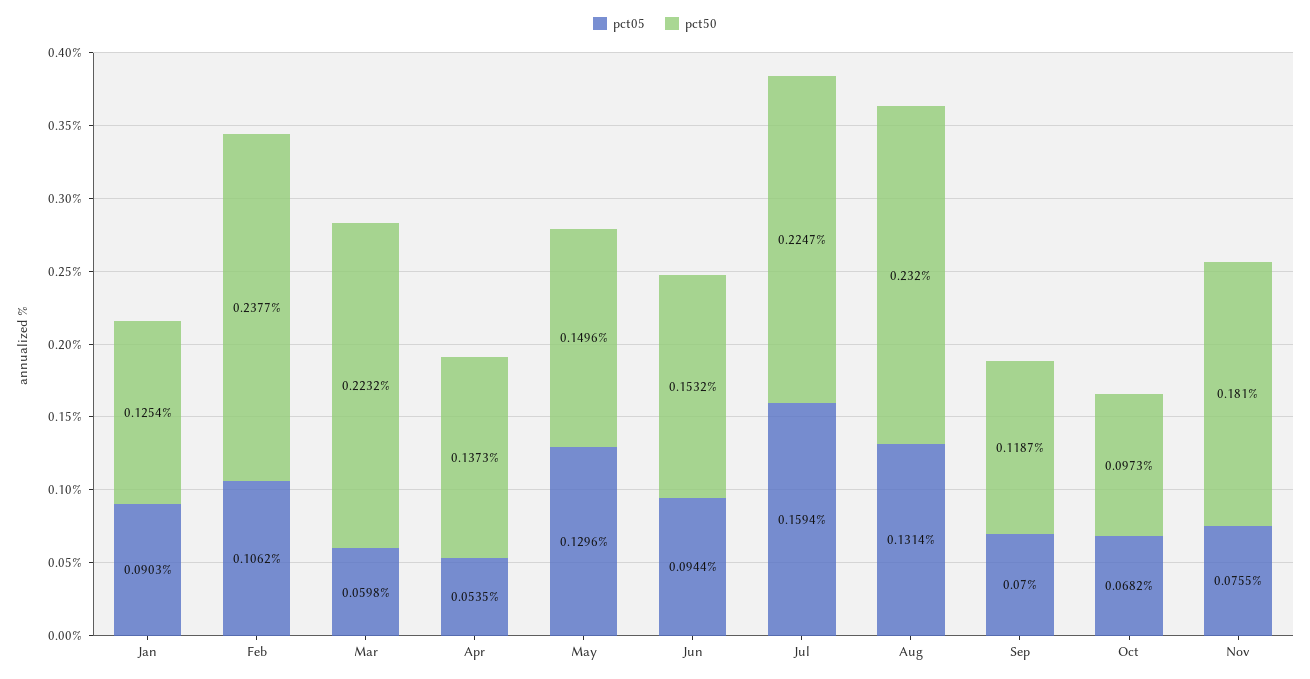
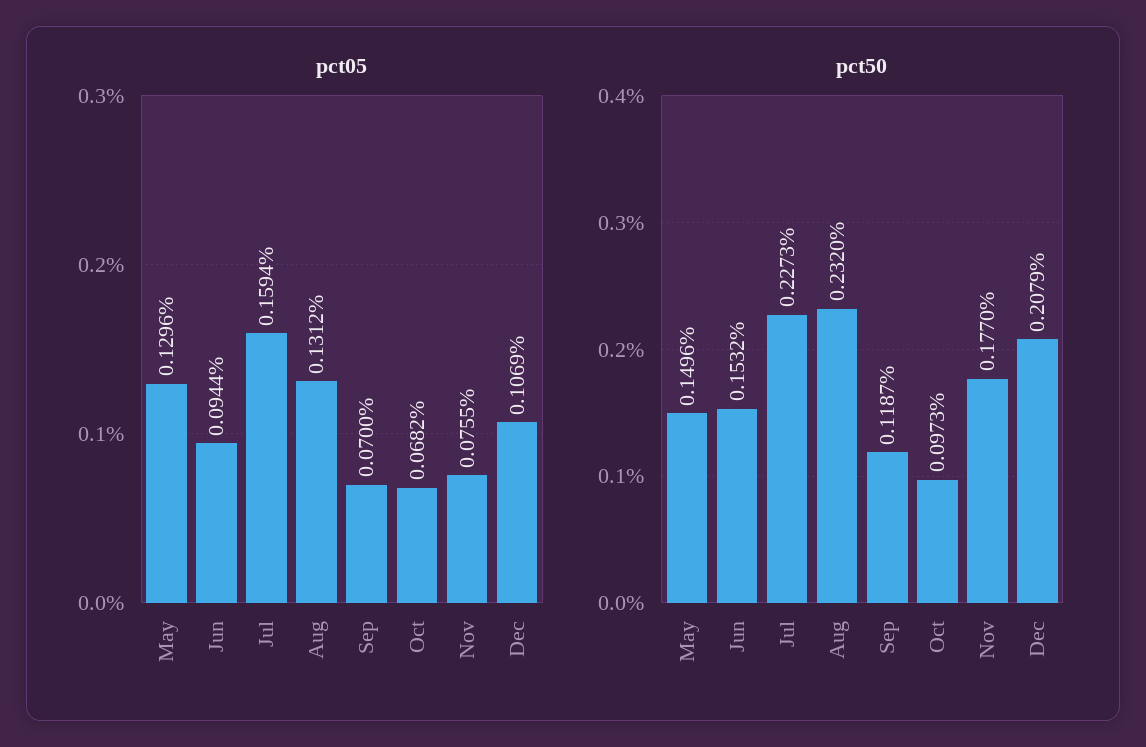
pct05, Jan: 0.0903 -> none
pct50, Jan: 0.1254 -> none
pct05, Feb: 0.1062 -> none
pct50, Feb: 0.2377 -> none
pct05, Mar: 0.0598 -> none
pct50, Mar: 0.2232 -> none
pct05, Apr: 0.0535 -> none
pct50, Apr: 0.1373 -> none
pct50, Jul: 0.2247 -> 0.2273
pct05, Aug: 0.1314 -> 0.1312
pct50, Nov: 0.181 -> 0.177
pct05, Dec: none -> 0.1069
pct50, Dec: none -> 0.2079

